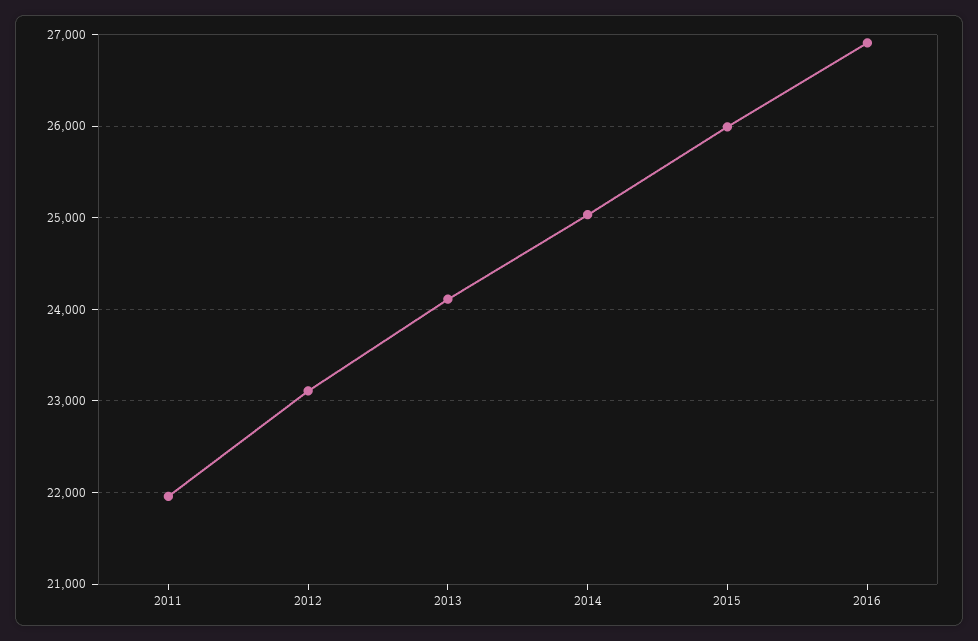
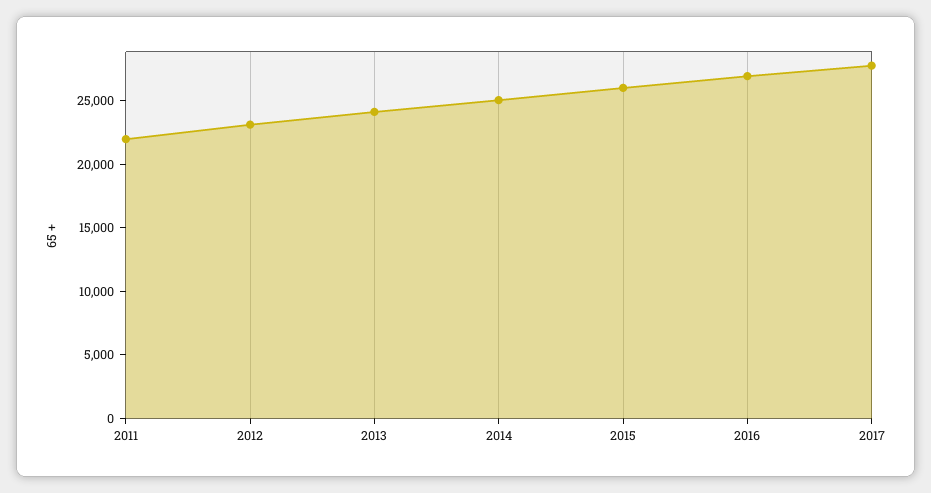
2017: none -> 28000

